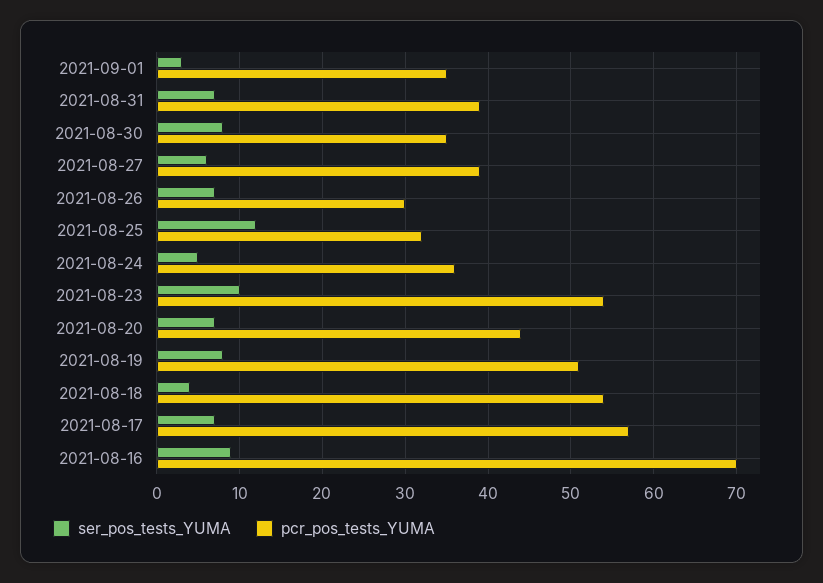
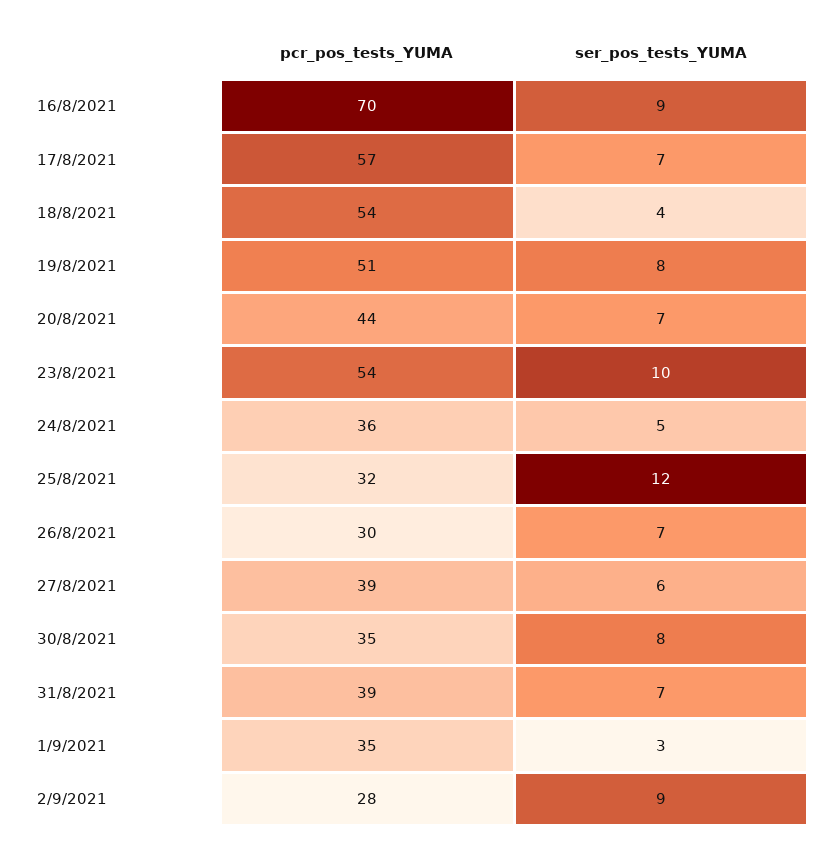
pcr_pos_tests_YUMA, 2/9/2021: none -> 28
ser_pos_tests_YUMA, 2/9/2021: none -> 9

